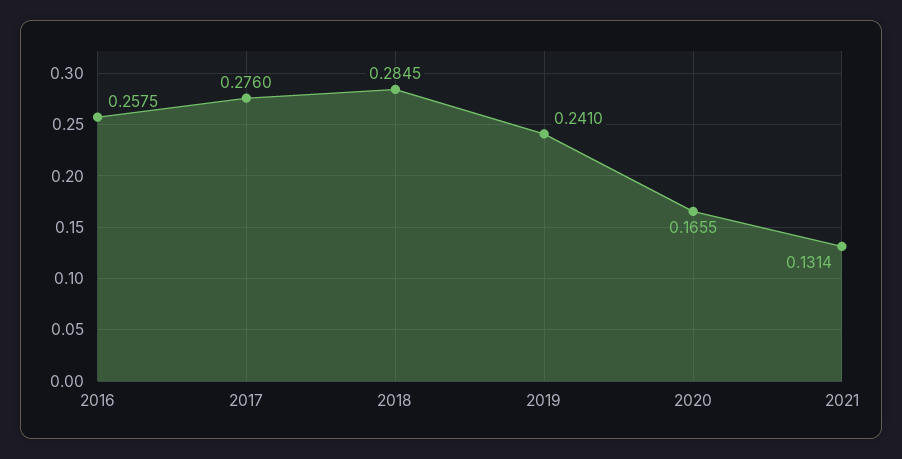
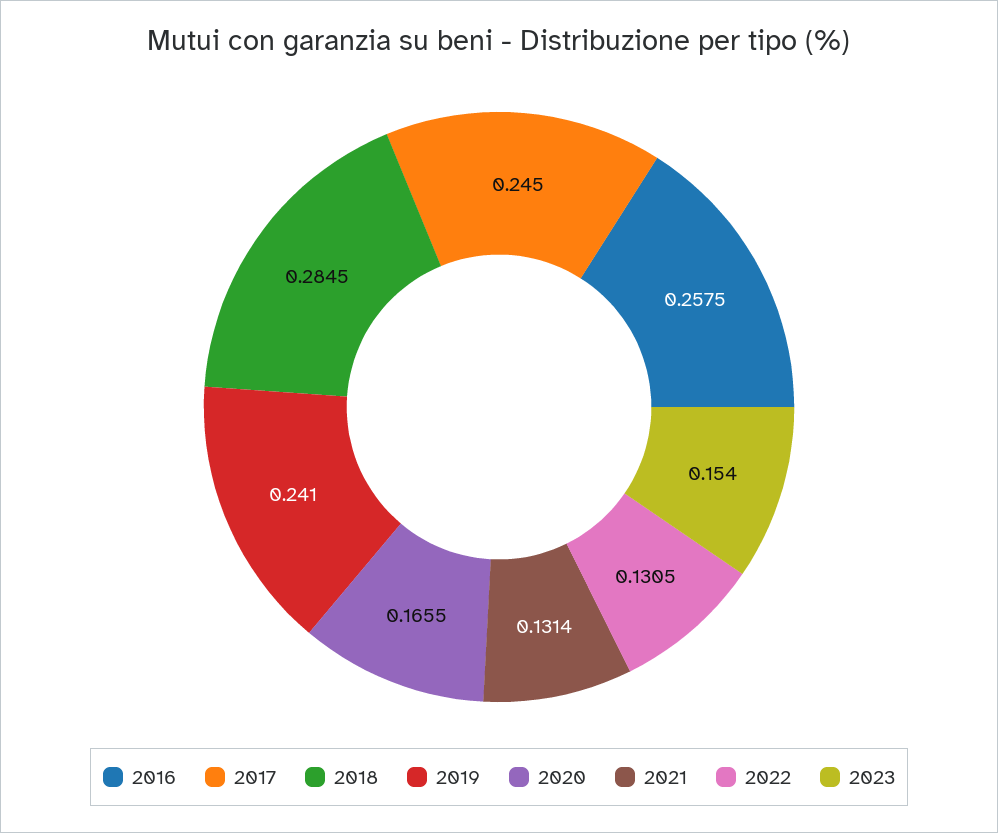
2017: 0.276 -> 0.245
2022: none -> 0.1305
2023: none -> 0.154

